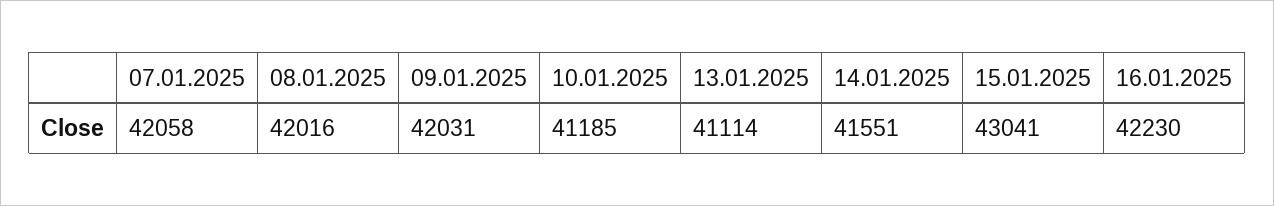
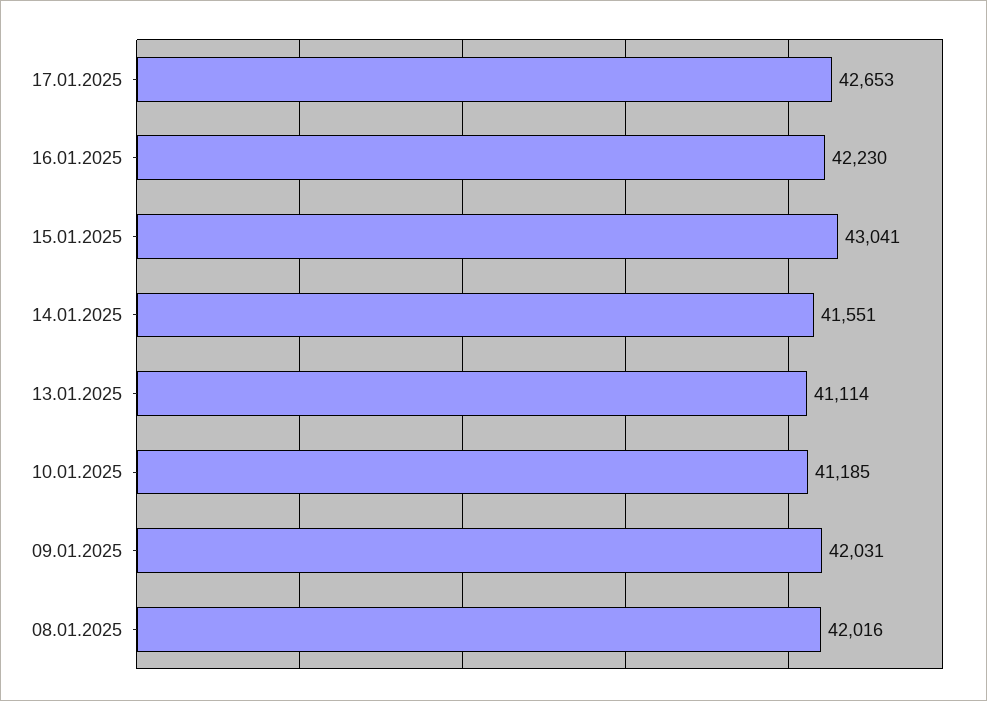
07.01.2025: 42058 -> none
17.01.2025: none -> 42653

